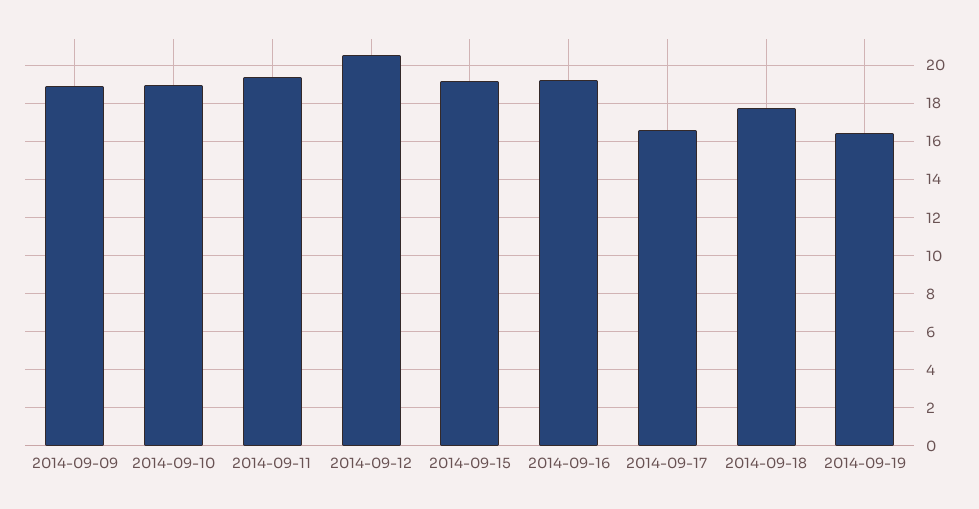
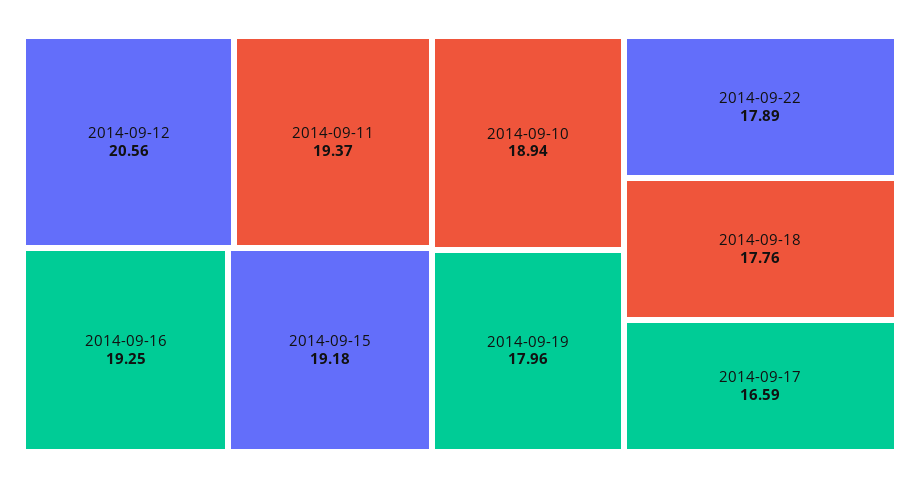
2014-09-09: 19 -> none
2014-09-19: 16.5 -> 17.96
2014-09-22: none -> 17.89

